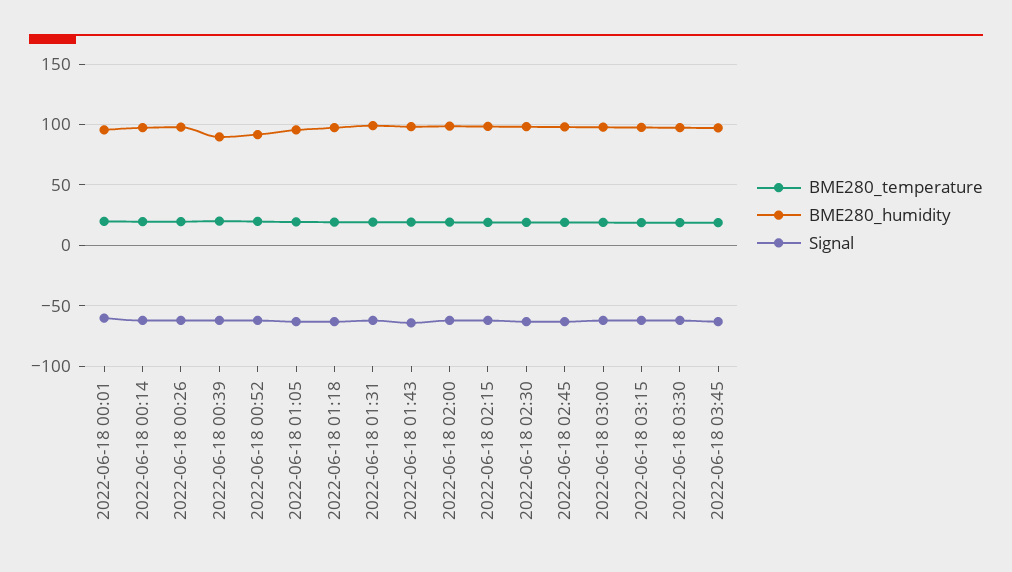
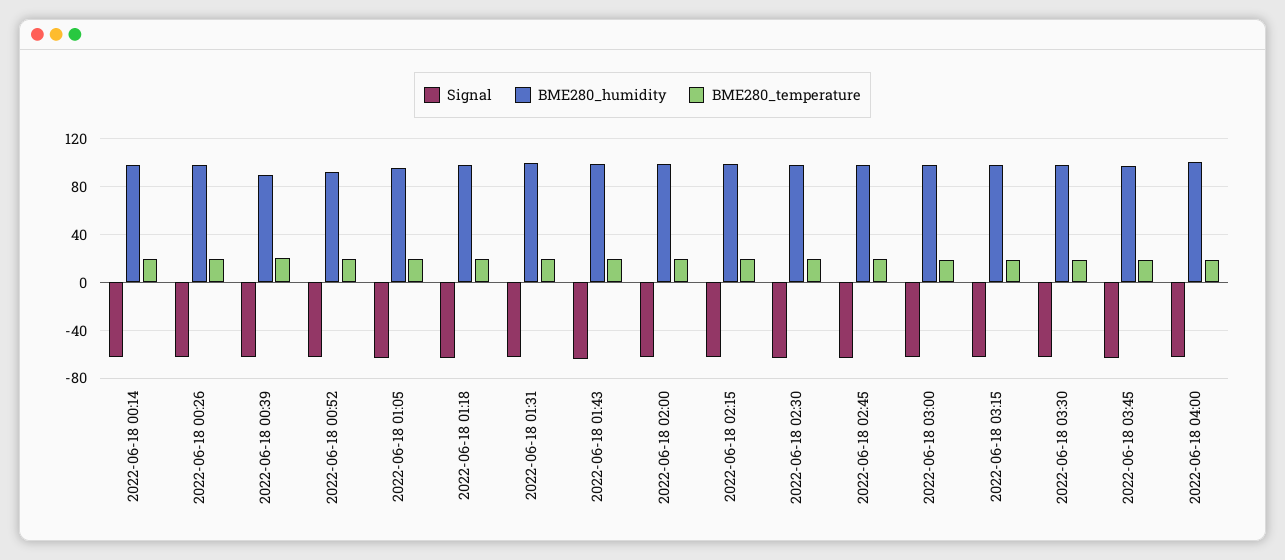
BME280_temperature, 2022-06-18 00:01: 20 -> none
BME280_humidity, 2022-06-18 00:01: 95 -> none
Signal, 2022-06-18 00:01: -60 -> none
Signal, 2022-06-18 04:00: none -> -60
BME280_humidity, 2022-06-18 04:00: none -> 100
BME280_temperature, 2022-06-18 04:00: none -> 20

